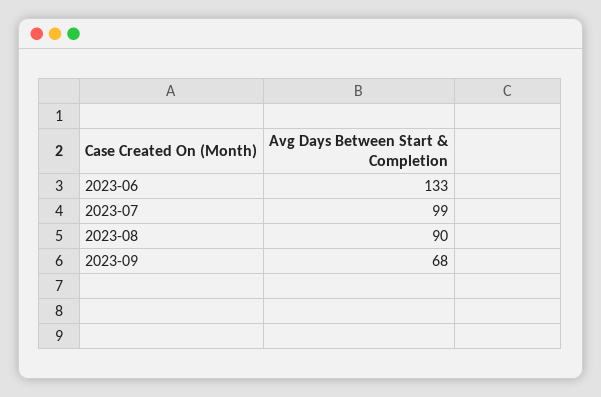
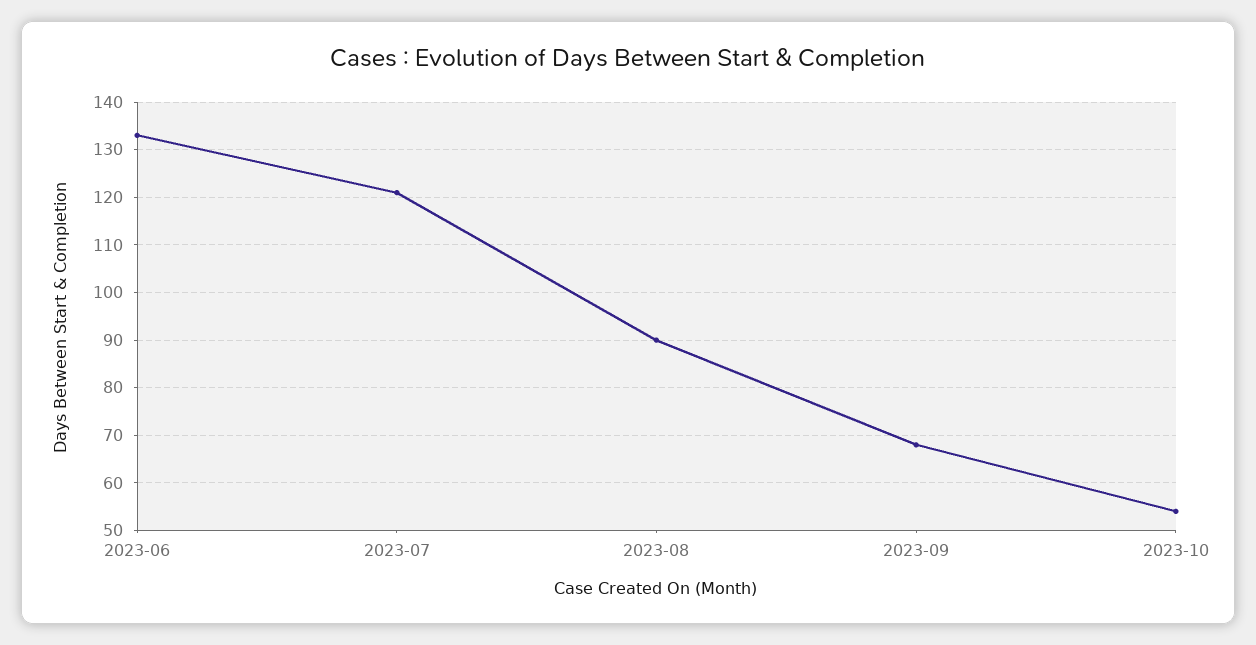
2023-07: 99 -> 120
2023-10: none -> 55

